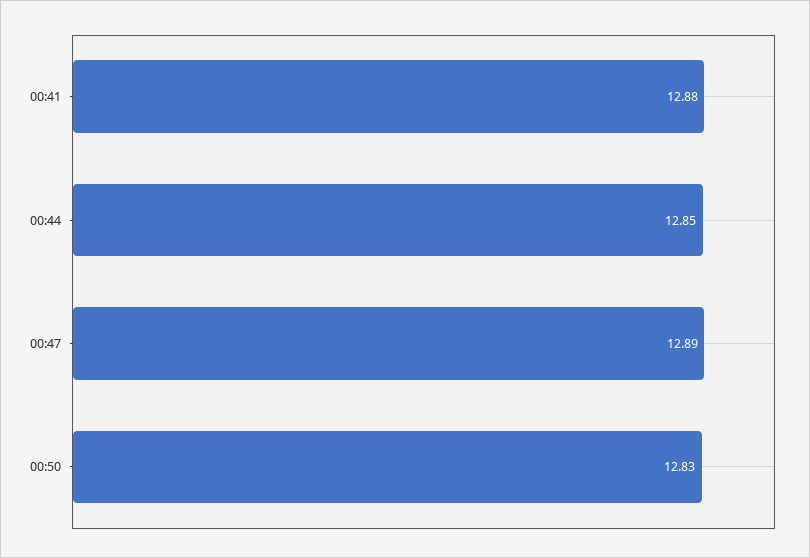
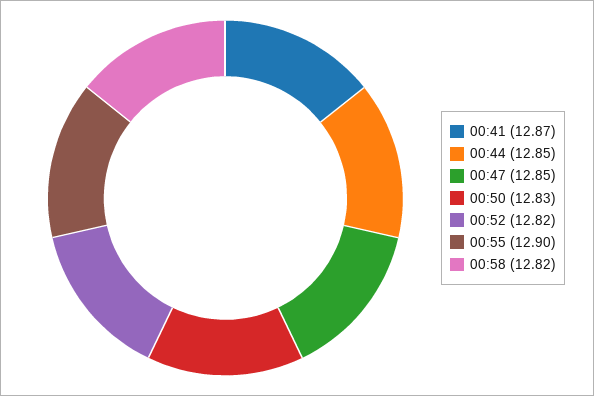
00:41: 12.88 -> 12.87
00:47: 12.89 -> 12.85
00:52: none -> 12.82
00:55: none -> 12.9
00:58: none -> 12.82

